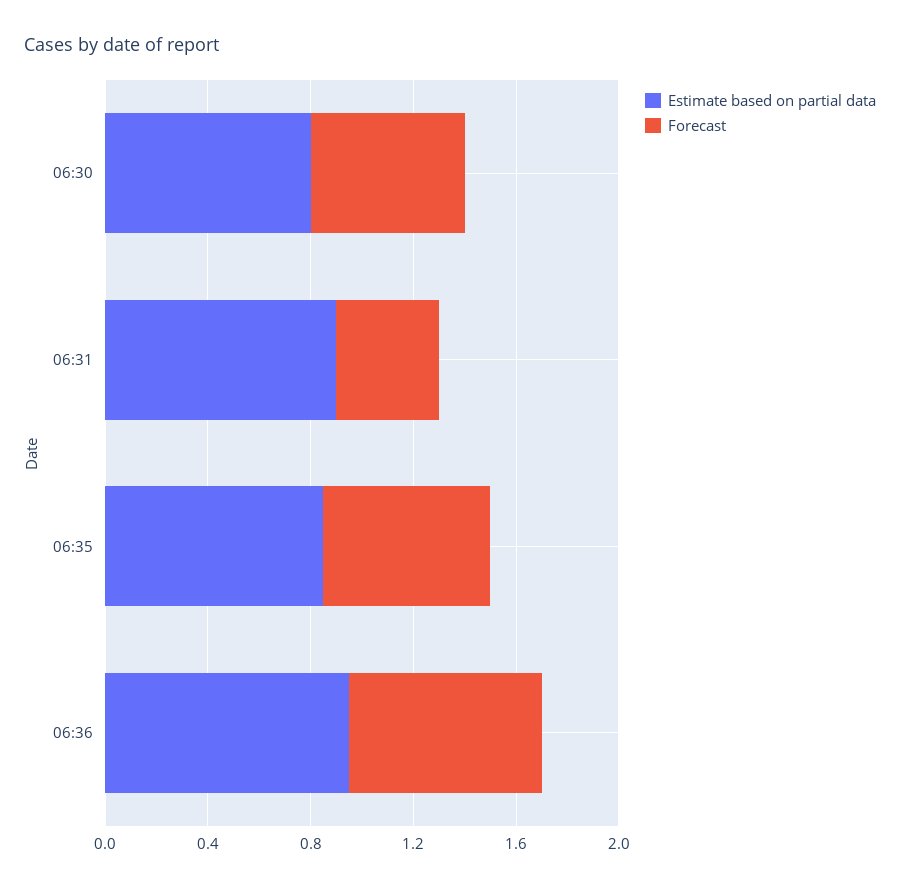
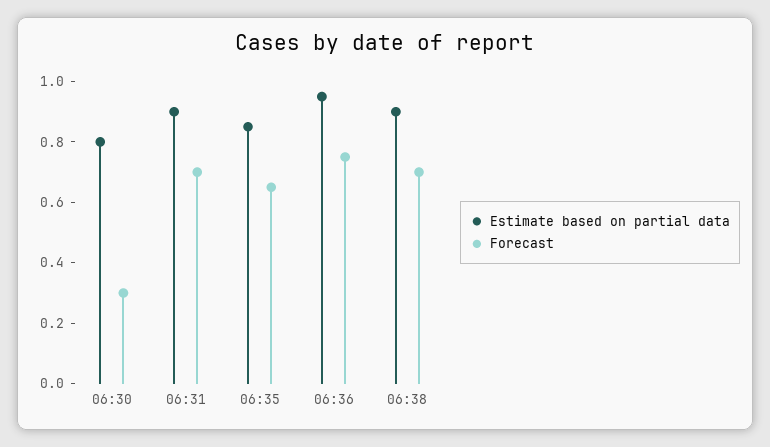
Forecast, 06:30: 0.6 -> 0.3
Forecast, 06:31: 0.4 -> 0.7
Estimate based on partial data, 06:38: none -> 0.9
Forecast, 06:38: none -> 0.7

